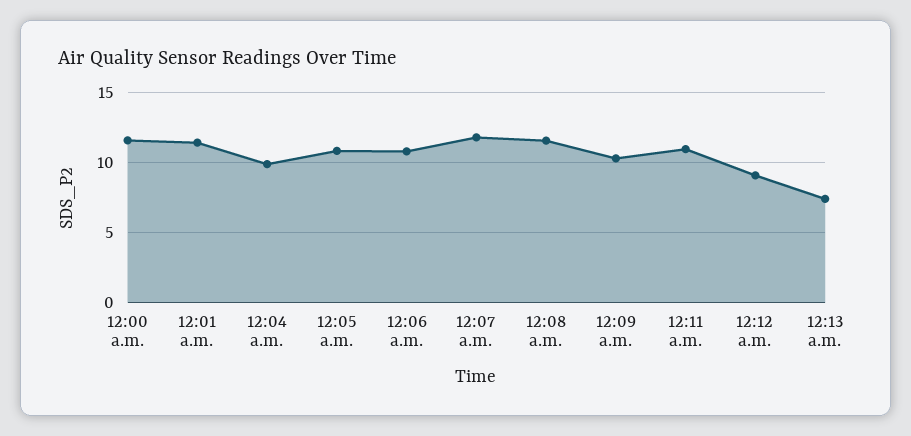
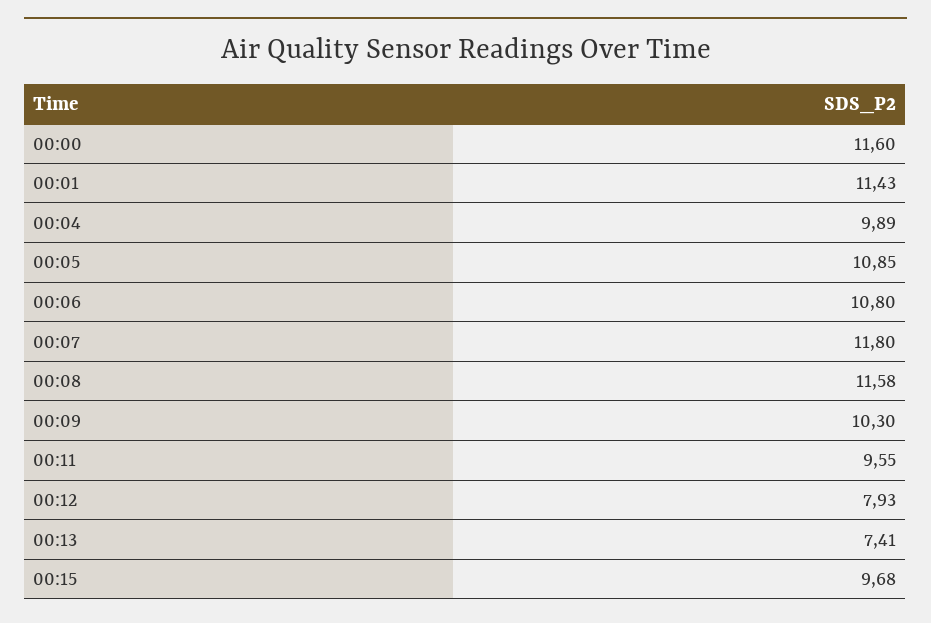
12:11 a.m.: 11 -> 9.55
12:12 a.m.: 9 -> 7.93
00:15: none -> 9.68

